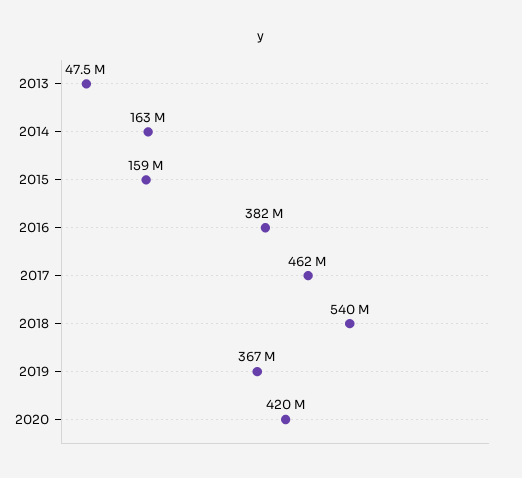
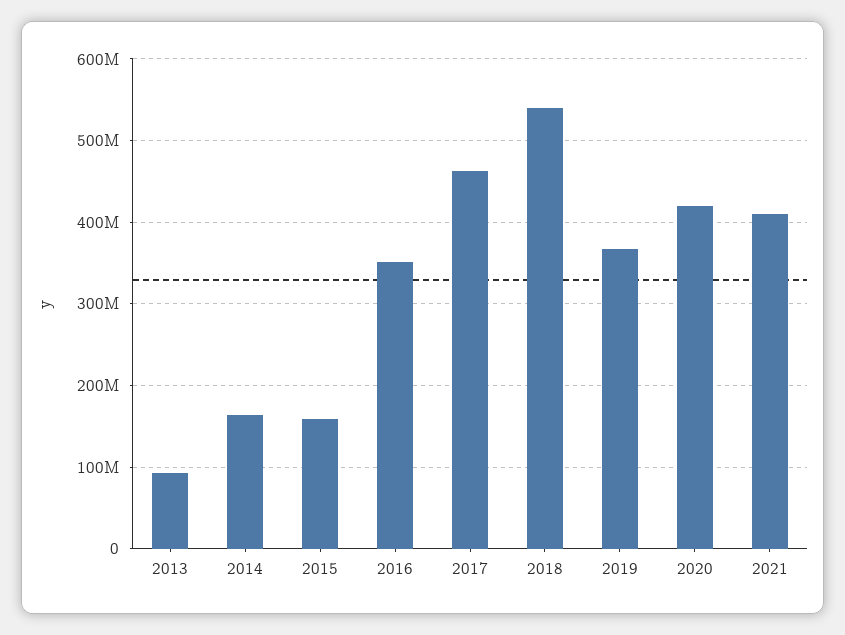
2013: 47500000 -> 90000000
2016: 382000000 -> 350000000
2021: none -> 410000000

